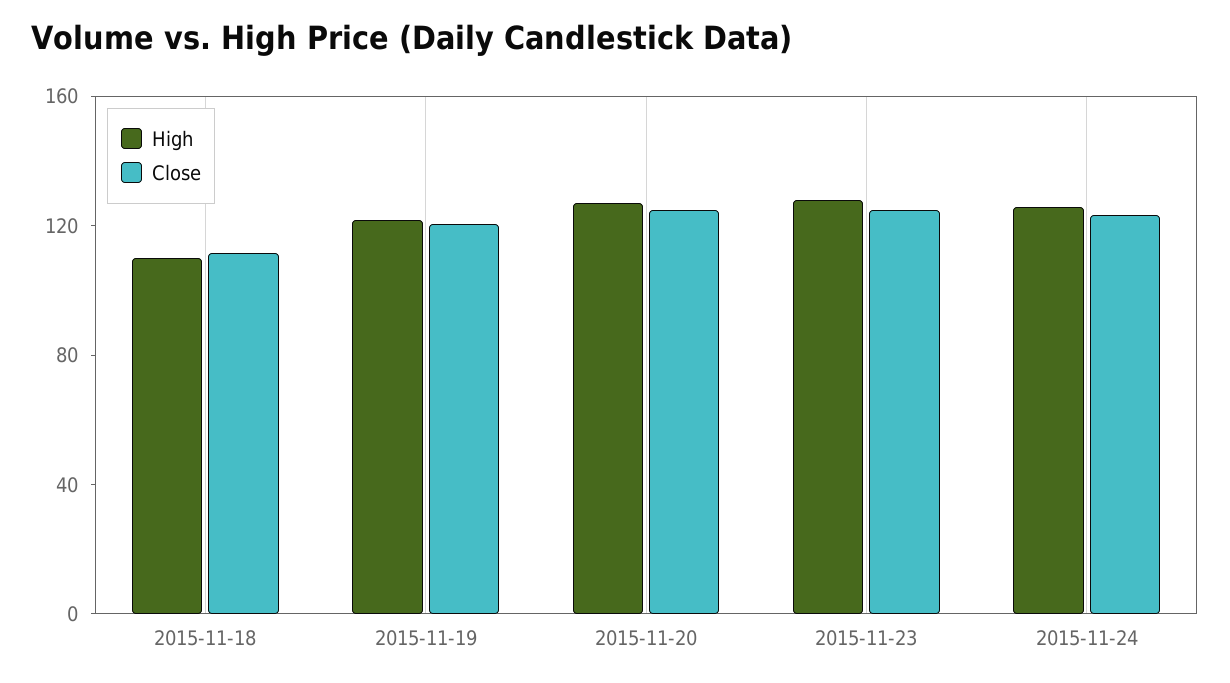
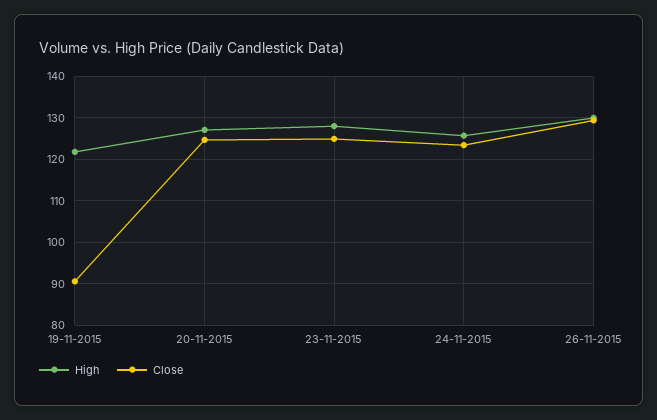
High, 2015-11-18: 110 -> none
Close, 2015-11-18: 110 -> none
Close, 2015-11-19: 120 -> 90
High, 26-11-2015: none -> 130
Close, 26-11-2015: none -> 130

